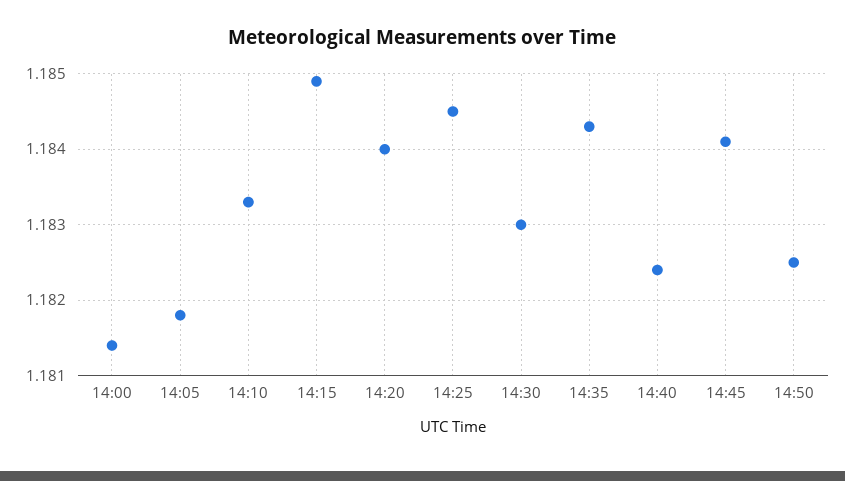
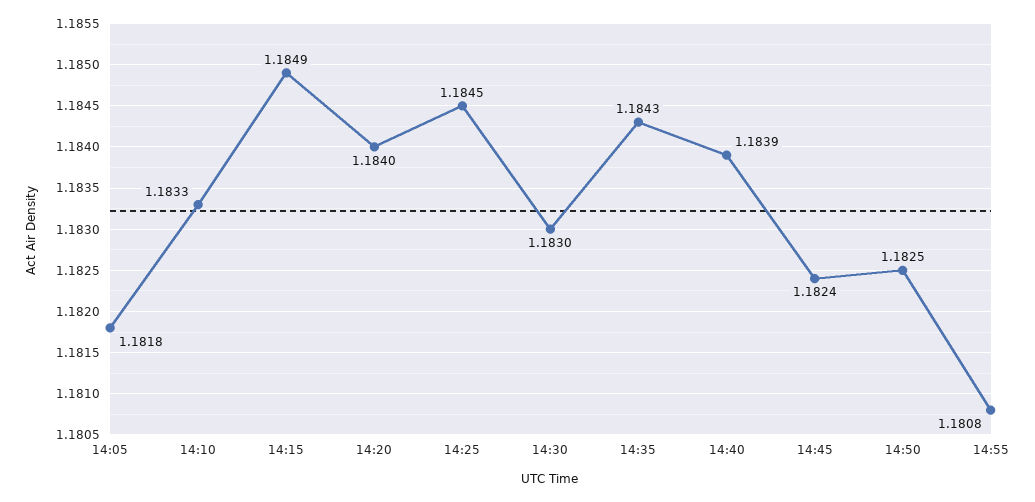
14:00: 1.1814 -> none
14:40: 1.1824 -> 1.1839
14:45: 1.1841 -> 1.1824
14:55: none -> 1.1808

